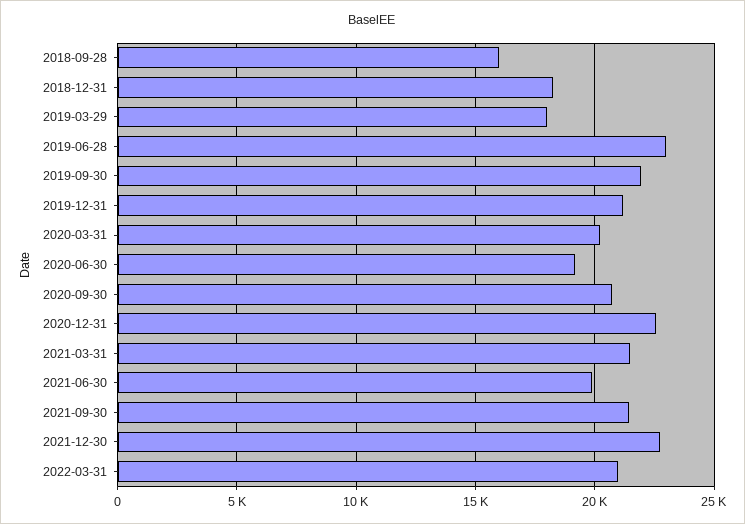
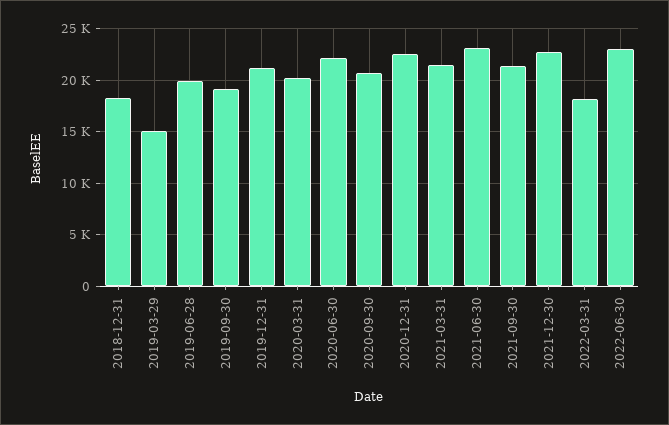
2018-09-28: 16000 -> none
2019-03-29: 18000 -> 15000
2019-06-28: 23000 -> 20000
2019-09-30: 22000 -> 19000
2020-06-30: 19000 -> 22000
2021-06-30: 20000 -> 23000
2022-03-31: 21000 -> 18000
2022-06-30: none -> 23000

